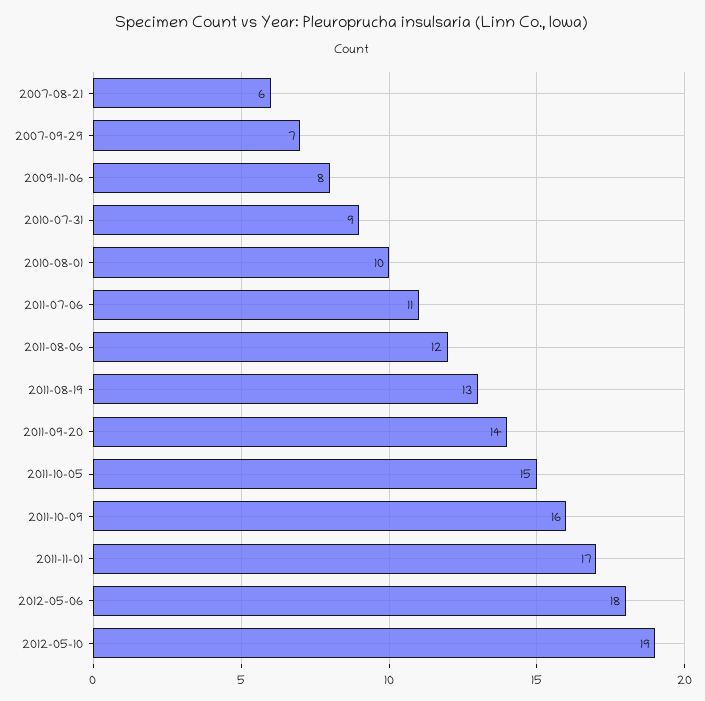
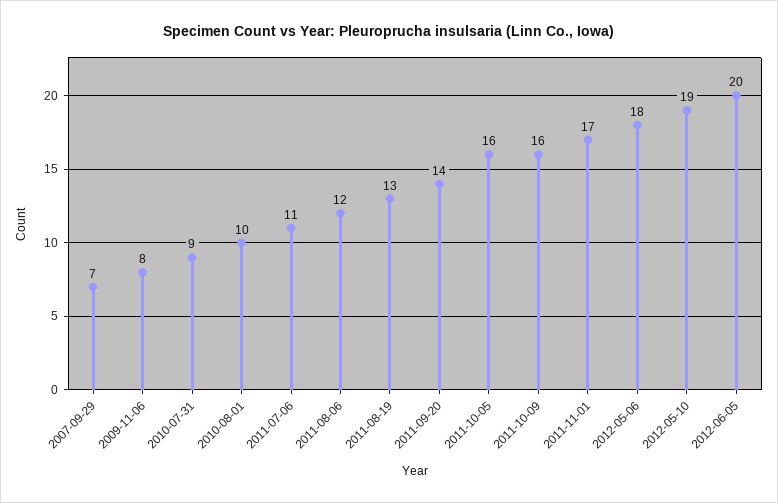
2007-08-21: 6 -> none
2011-10-05: 15 -> 16
2012-06-05: none -> 20

